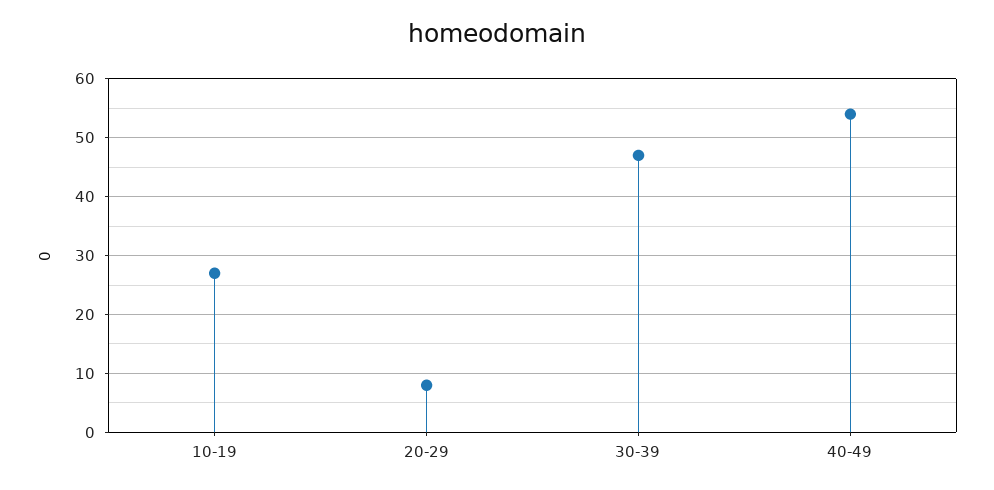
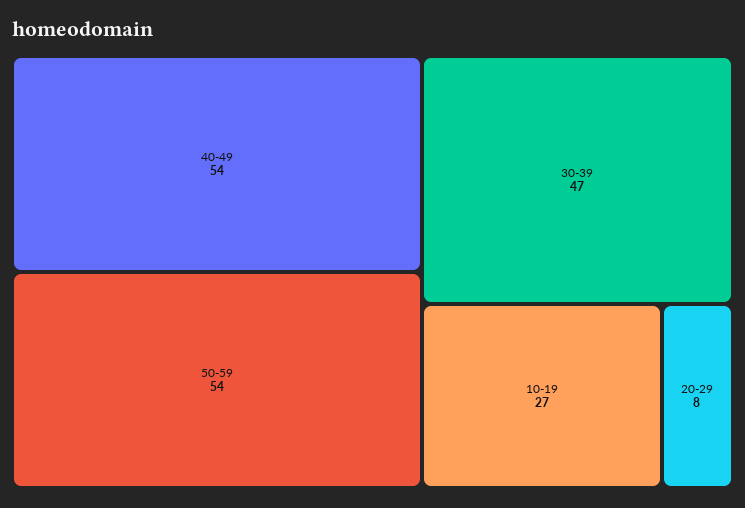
50-59: none -> 54

